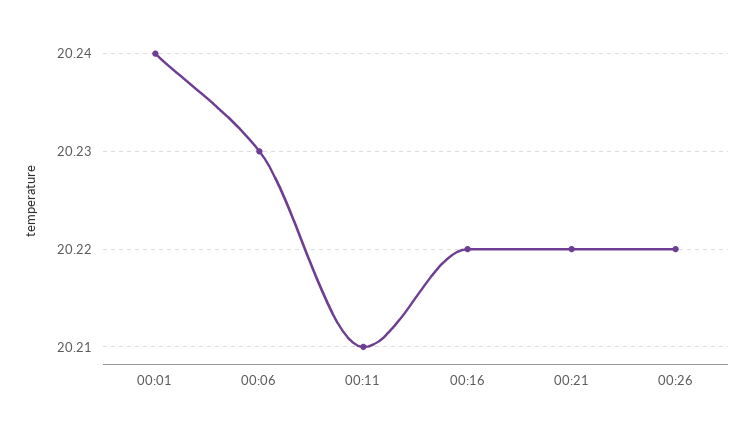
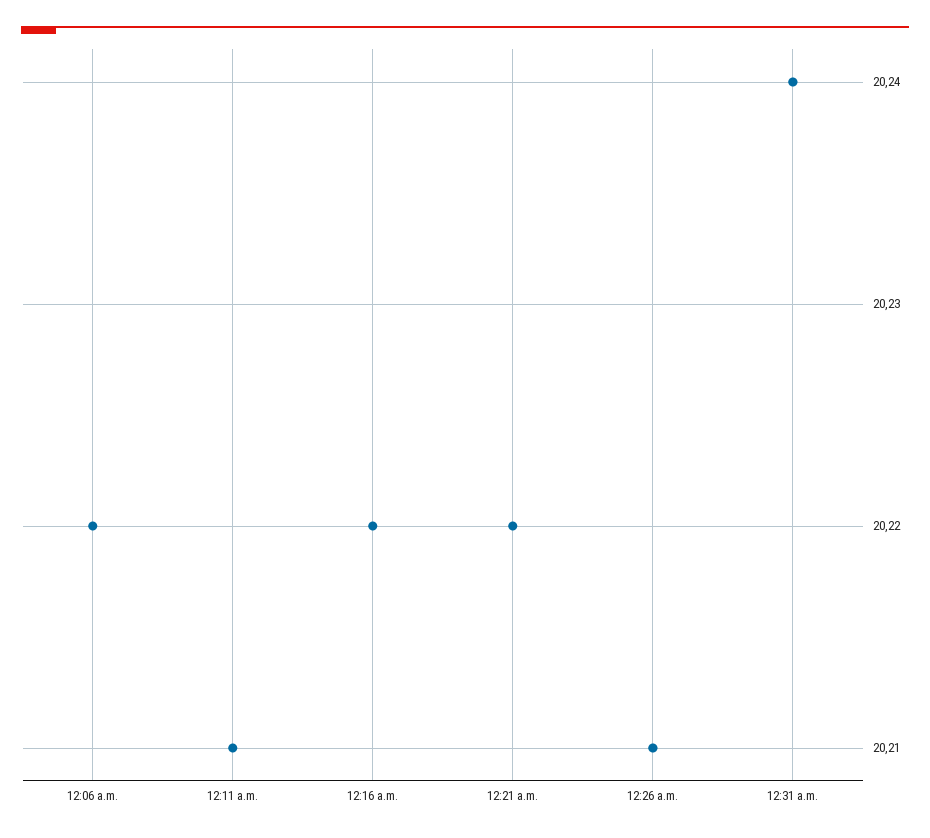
00:01: 20.24 -> none
00:06: 20.23 -> 20.22
00:26: 20.22 -> 20.21
12:31 a.m.: none -> 20.24

